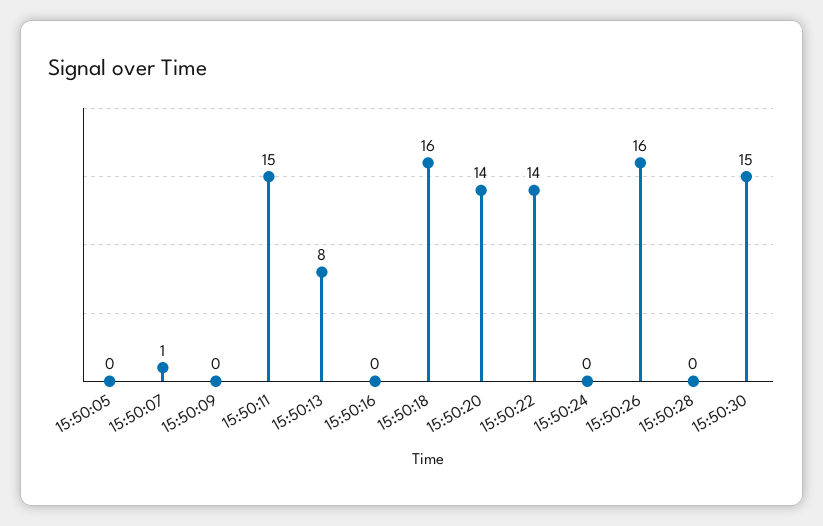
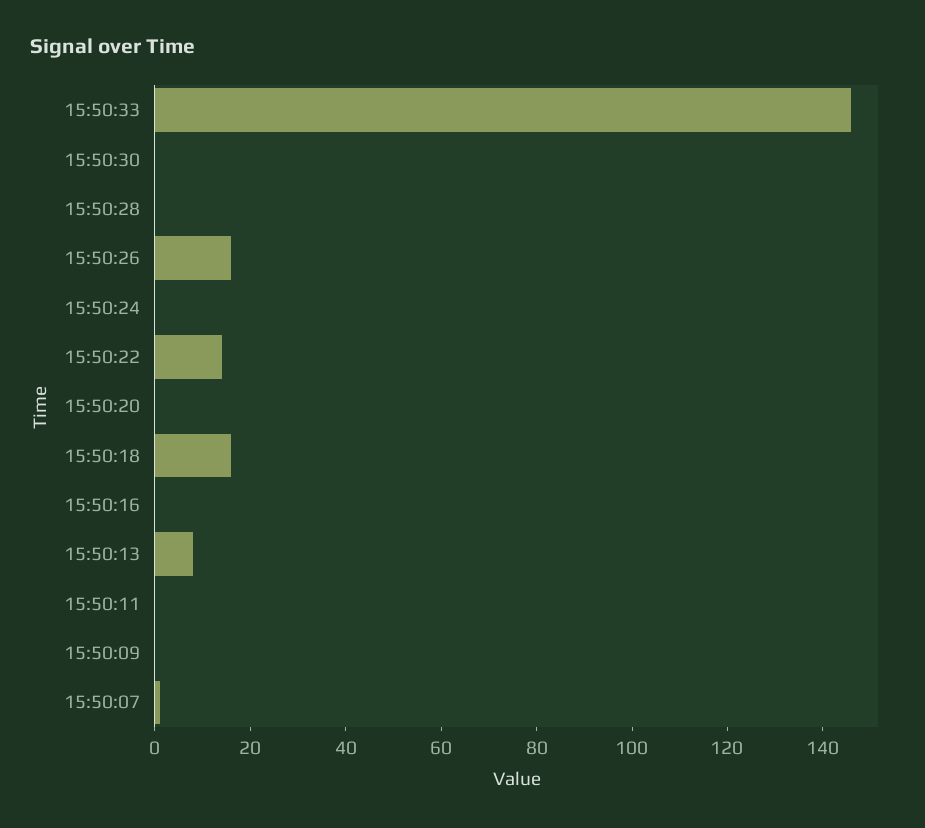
15:50:05: 0 -> none
15:50:11: 15 -> 0
15:50:20: 14 -> 0
15:50:30: 15 -> 0
15:50:33: none -> 145

